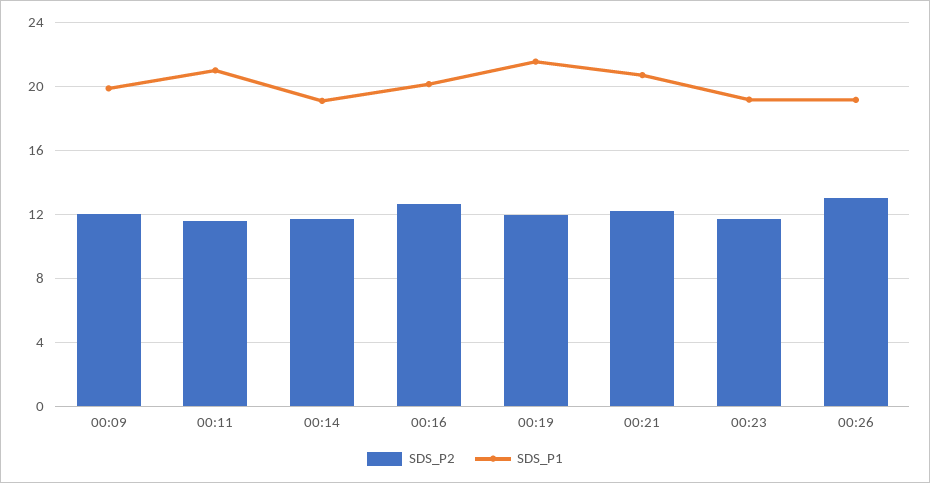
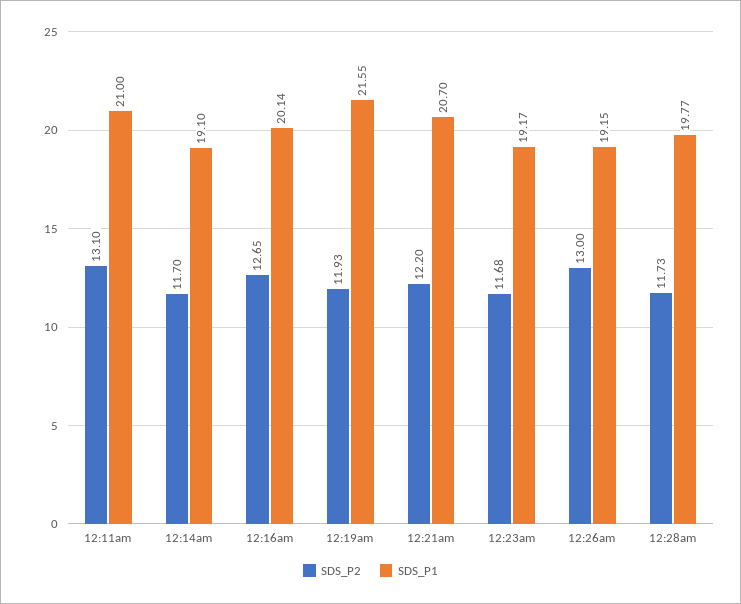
SDS_P2, 00:09: 12 -> none
SDS_P1, 00:09: 20 -> none
SDS_P2, 00:11: 11.5 -> 13.1
SDS_P2, 12:28am: none -> 11.73
SDS_P1, 12:28am: none -> 19.77

